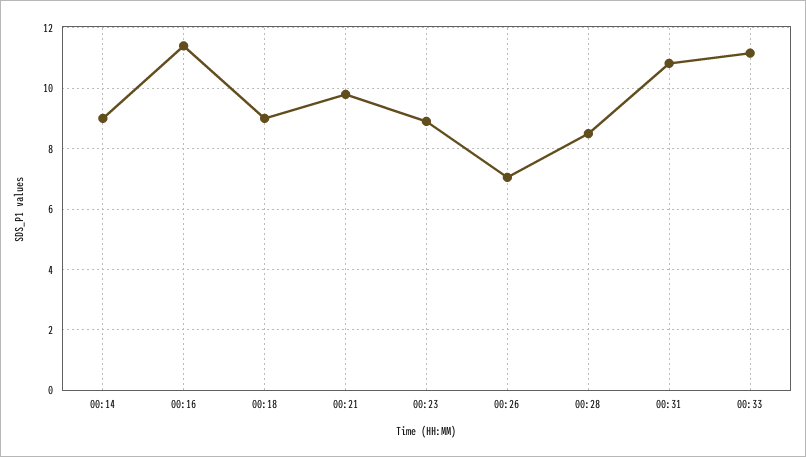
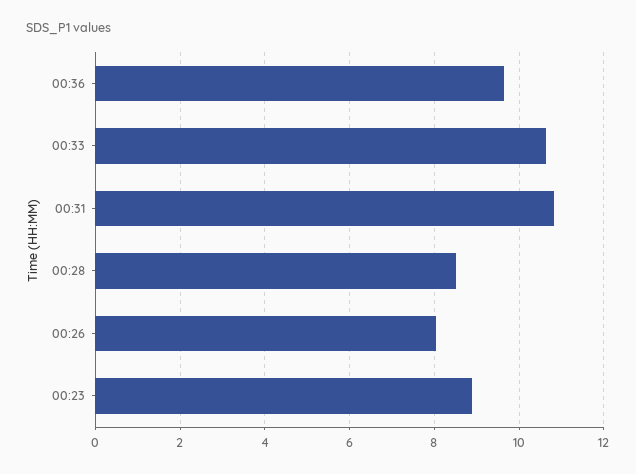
00:14: 9 -> none
00:16: 11.4 -> none
00:18: 9 -> none
00:21: 9.8 -> none
00:26: 7 -> 8
00:33: 11.2 -> 10.6
00:36: none -> 9.6

